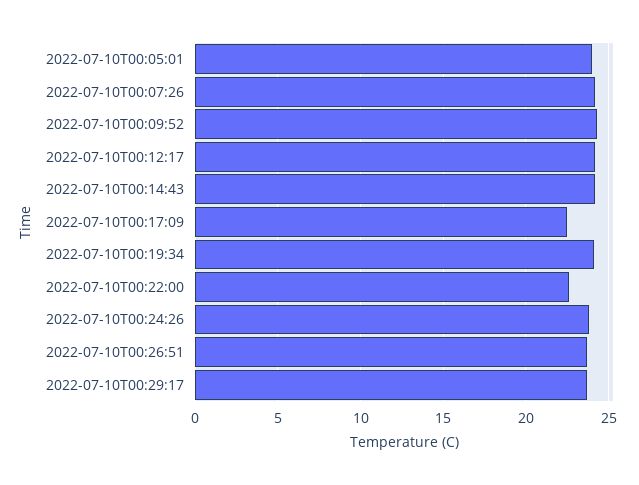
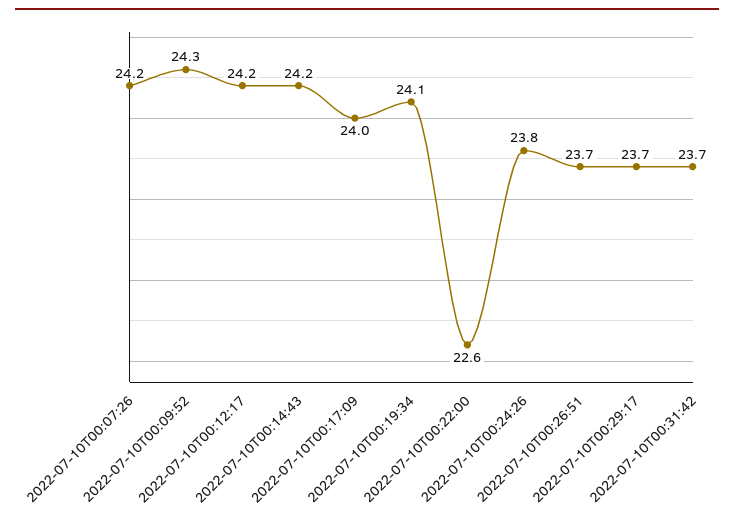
2022-07-10T00:05:01: 24 -> none
2022-07-10T00:17:09: 22.5 -> 24
2022-07-10T00:31:42: none -> 23.7

